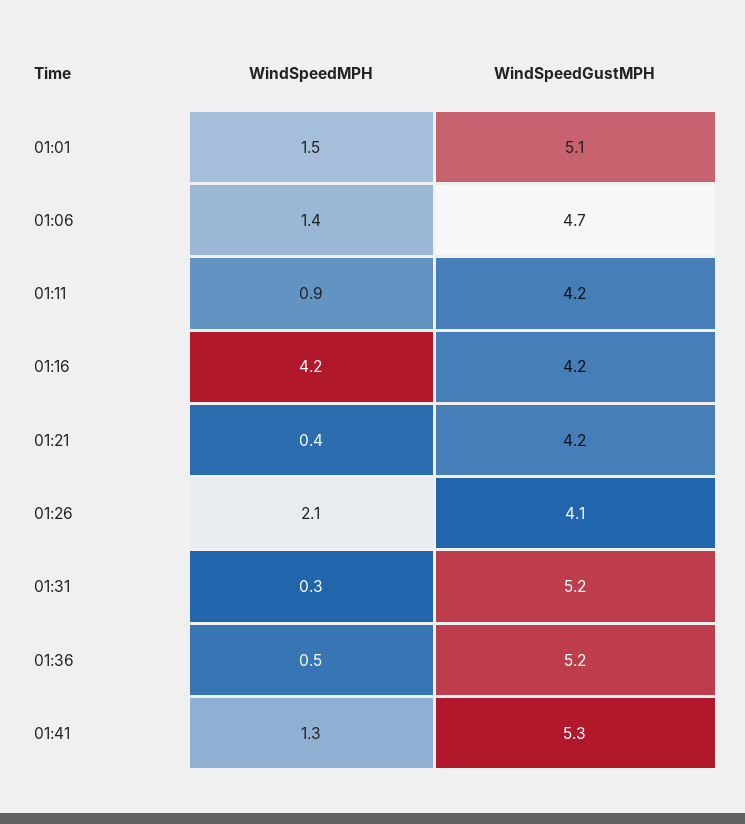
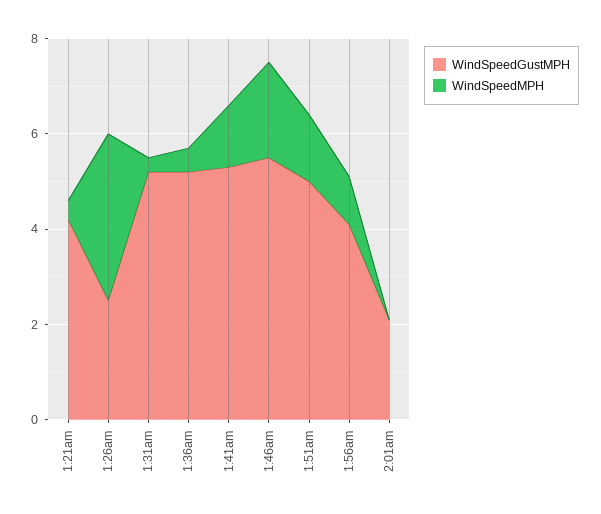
WindSpeedMPH, 01:01: 1.5 -> none
WindSpeedGustMPH, 01:01: 5.1 -> none
WindSpeedMPH, 01:06: 1.4 -> none
WindSpeedGustMPH, 01:06: 4.7 -> none
WindSpeedMPH, 01:11: 0.9 -> none
WindSpeedGustMPH, 01:11: 4.2 -> none
WindSpeedMPH, 01:16: 4.2 -> none
WindSpeedGustMPH, 01:16: 4.2 -> none
WindSpeedMPH, 01:26: 2.1 -> 3.5
WindSpeedGustMPH, 01:26: 4.1 -> 2.5
WindSpeedGustMPH, 1:46am: none -> 5.5
WindSpeedMPH, 1:46am: none -> 2
WindSpeedGustMPH, 1:51am: none -> 5
WindSpeedMPH, 1:51am: none -> 1.5
WindSpeedGustMPH, 1:56am: none -> 4
WindSpeedMPH, 1:56am: none -> 1
WindSpeedGustMPH, 2:01am: none -> 2
WindSpeedMPH, 2:01am: none -> 0

